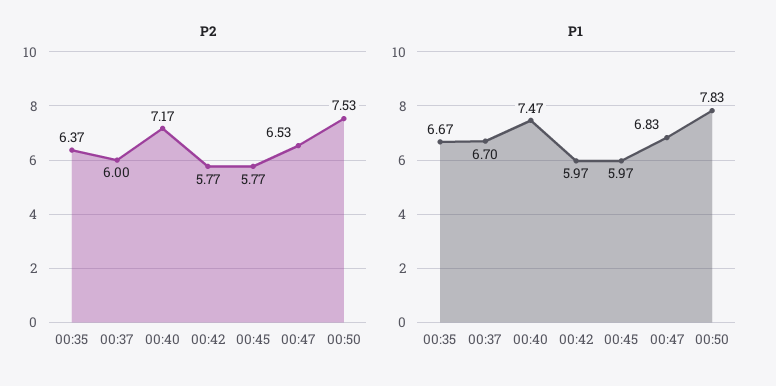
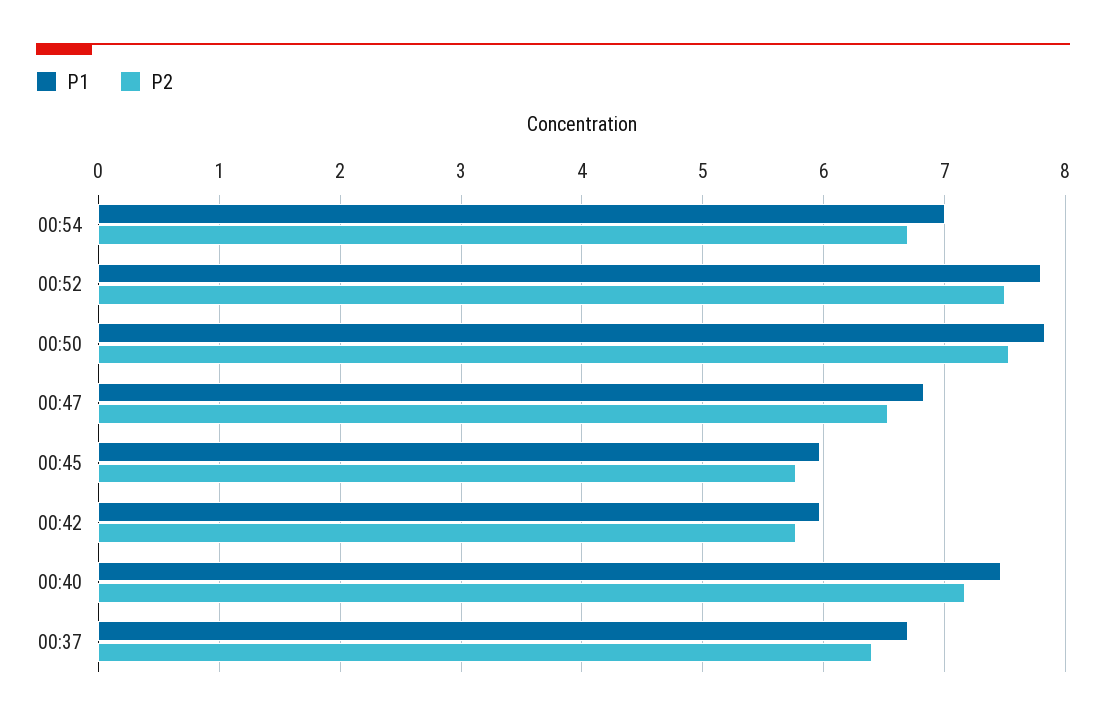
P2, 00:35: 6.37 -> none
P2, 00:37: 6 -> 6.4
P1, 00:35: 6.67 -> none
P1, 00:54: none -> 7
P2, 00:54: none -> 6.7
P1, 00:52: none -> 7.8
P2, 00:52: none -> 7.5

